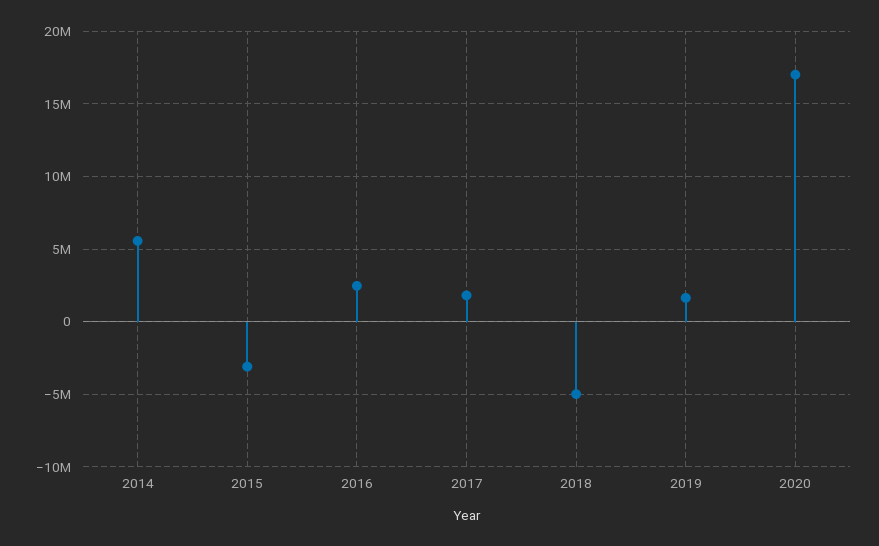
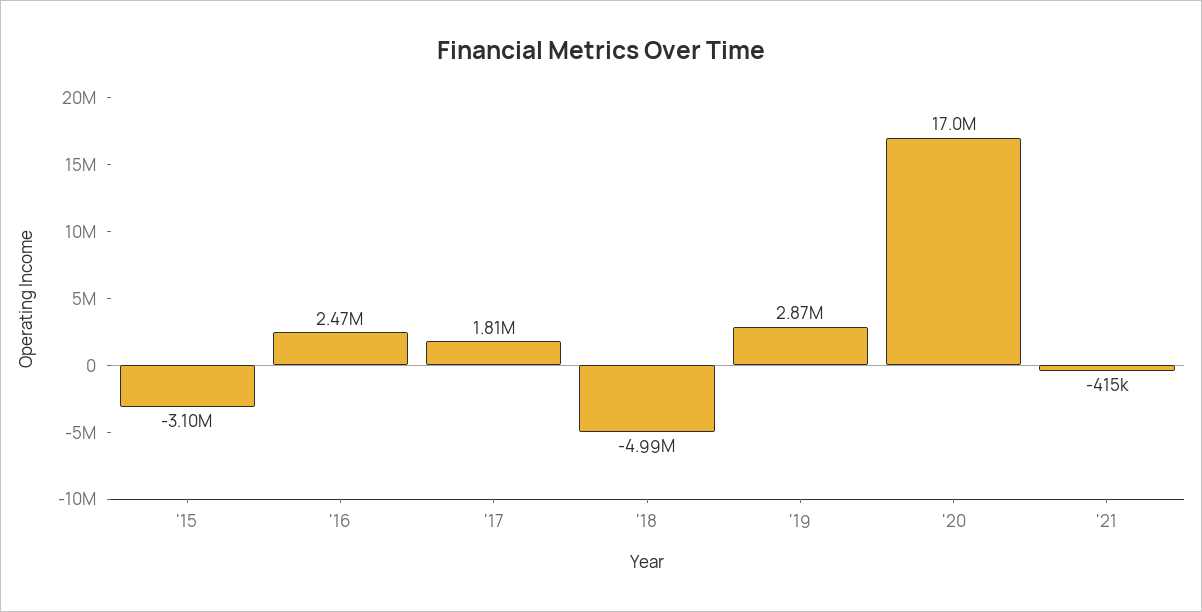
2014: 5500000 -> none
2019: 1500000 -> 2870000
'21: none -> -415000

